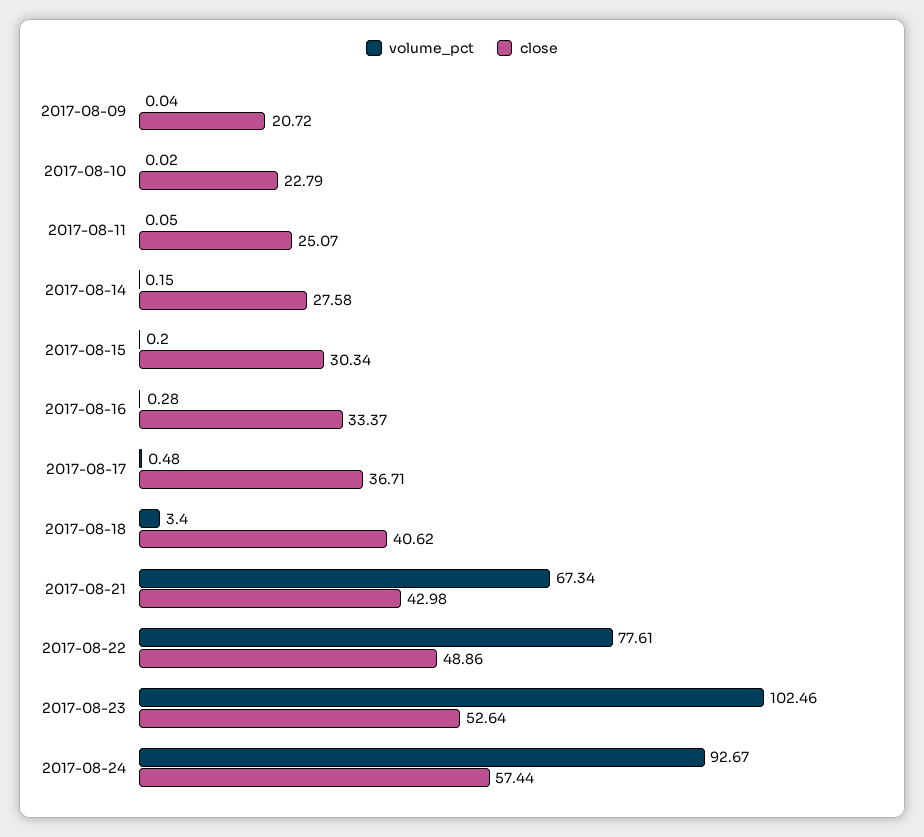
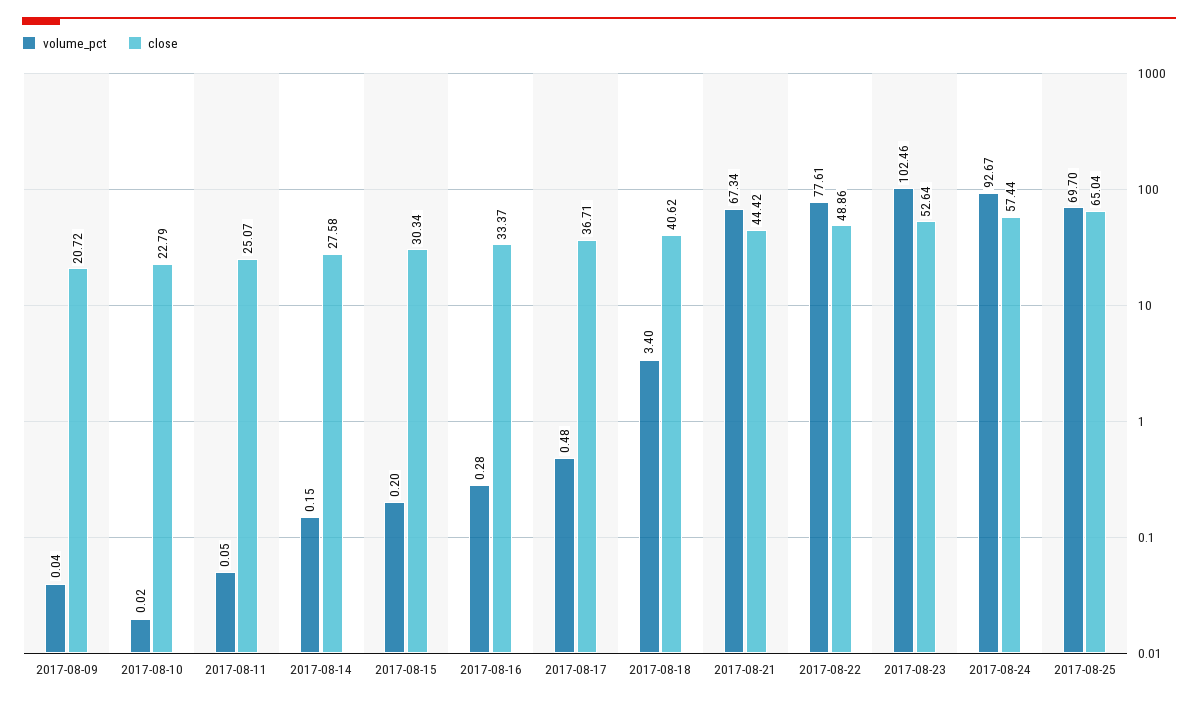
close, 2017-08-21: 42.98 -> 44.42
volume_pct, 2017-08-25: none -> 69.7
close, 2017-08-25: none -> 65.04

